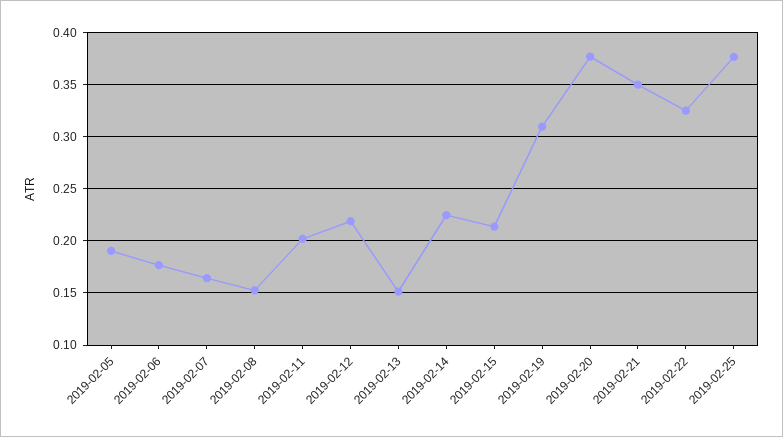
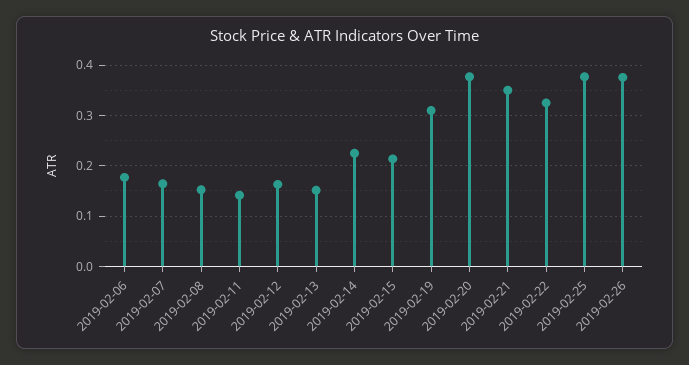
2019-02-05: 0.19 -> none
2019-02-11: 0.2 -> 0.14
2019-02-12: 0.22 -> 0.16
2019-02-26: none -> 0.38

